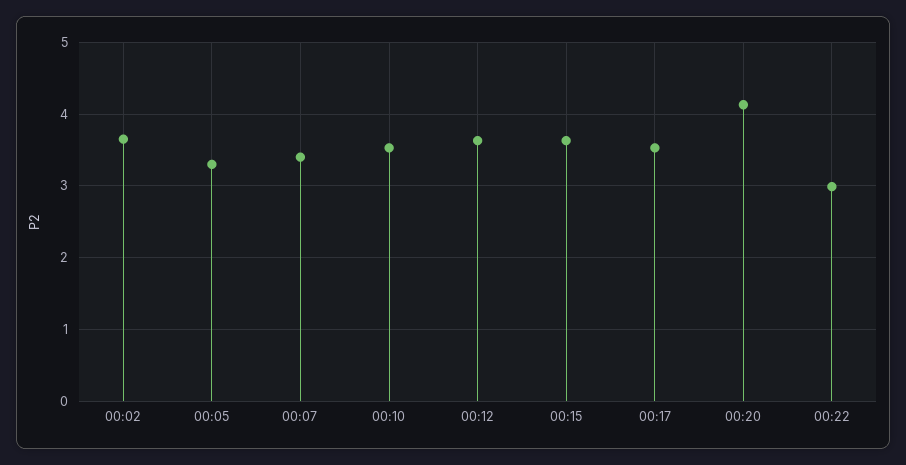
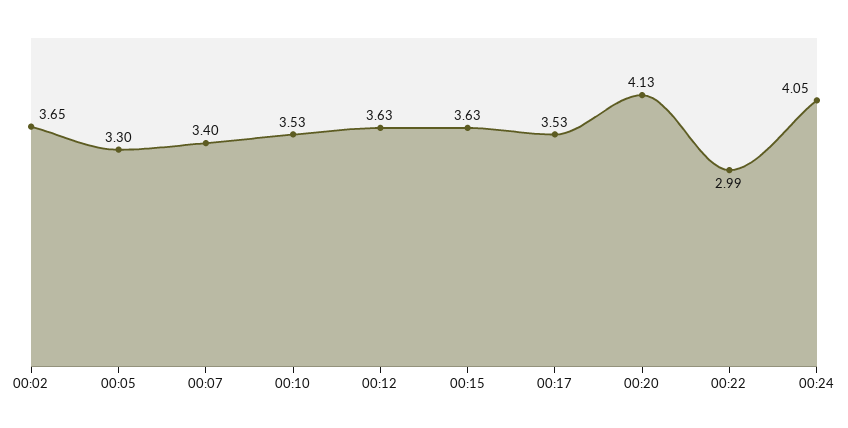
00:24: none -> 4.05

